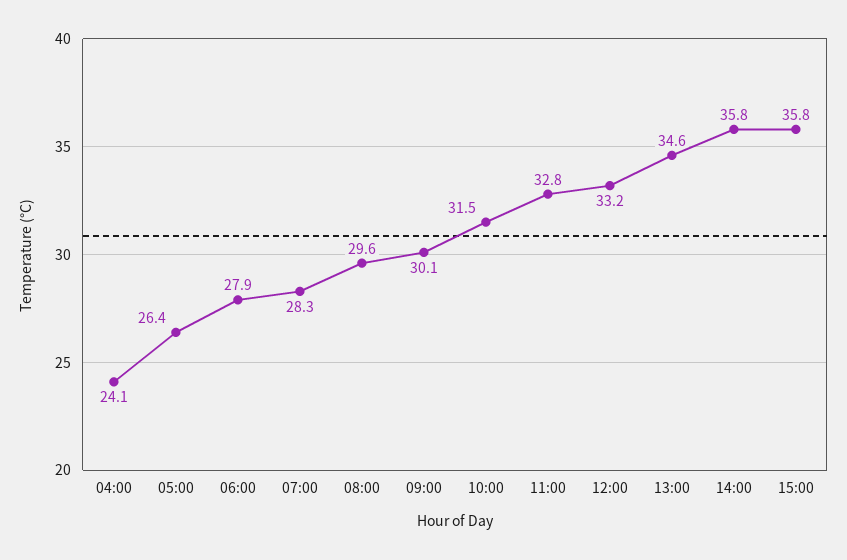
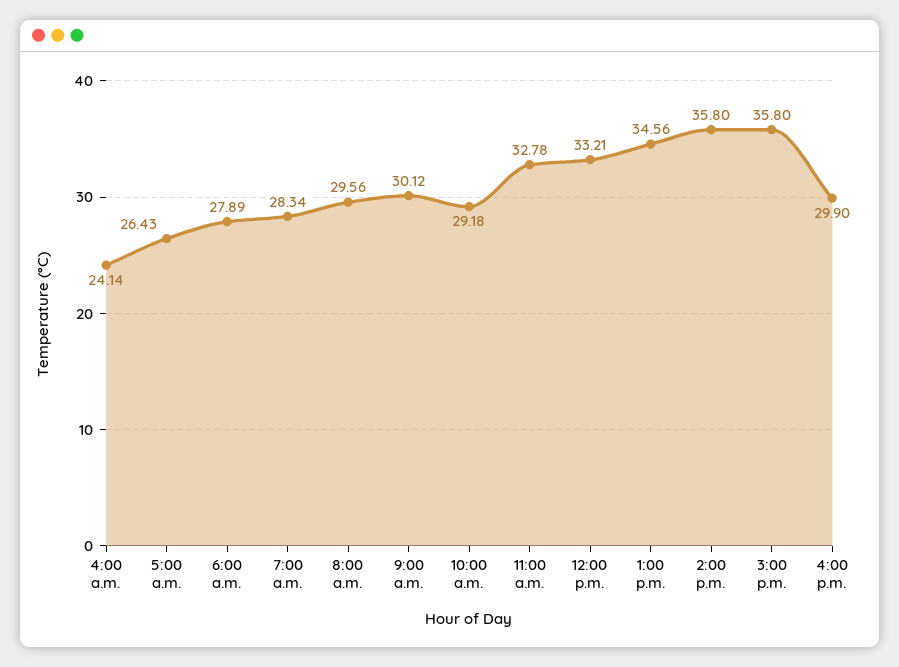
10:00: 31.5 -> 29.18
4:00 p.m.: none -> 29.9

